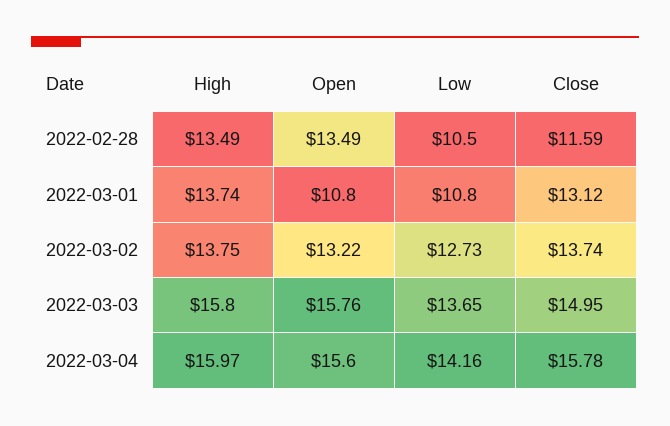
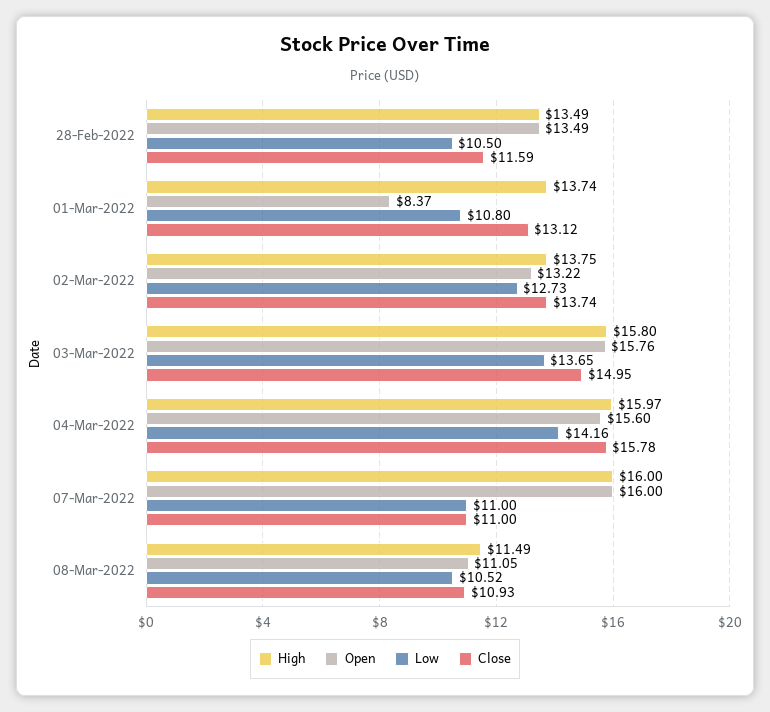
Open, 2022-03-01: 10.8 -> 8.37
High, 07-Mar-2022: none -> 16
Open, 07-Mar-2022: none -> 16
Low, 07-Mar-2022: none -> 11
Close, 07-Mar-2022: none -> 11
High, 08-Mar-2022: none -> 11.49
Open, 08-Mar-2022: none -> 11.05
Low, 08-Mar-2022: none -> 10.52
Close, 08-Mar-2022: none -> 10.93

